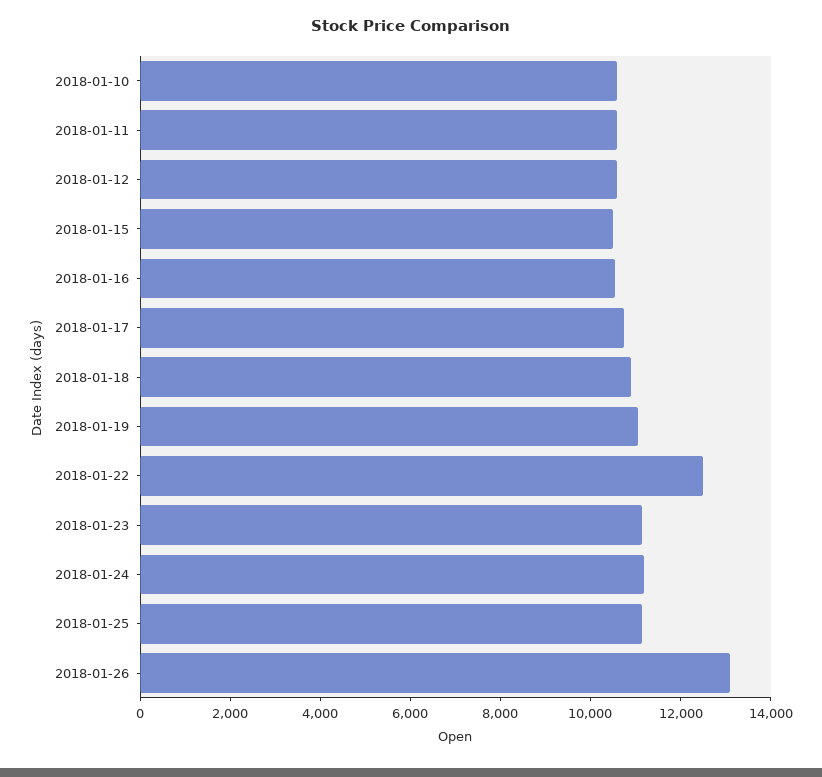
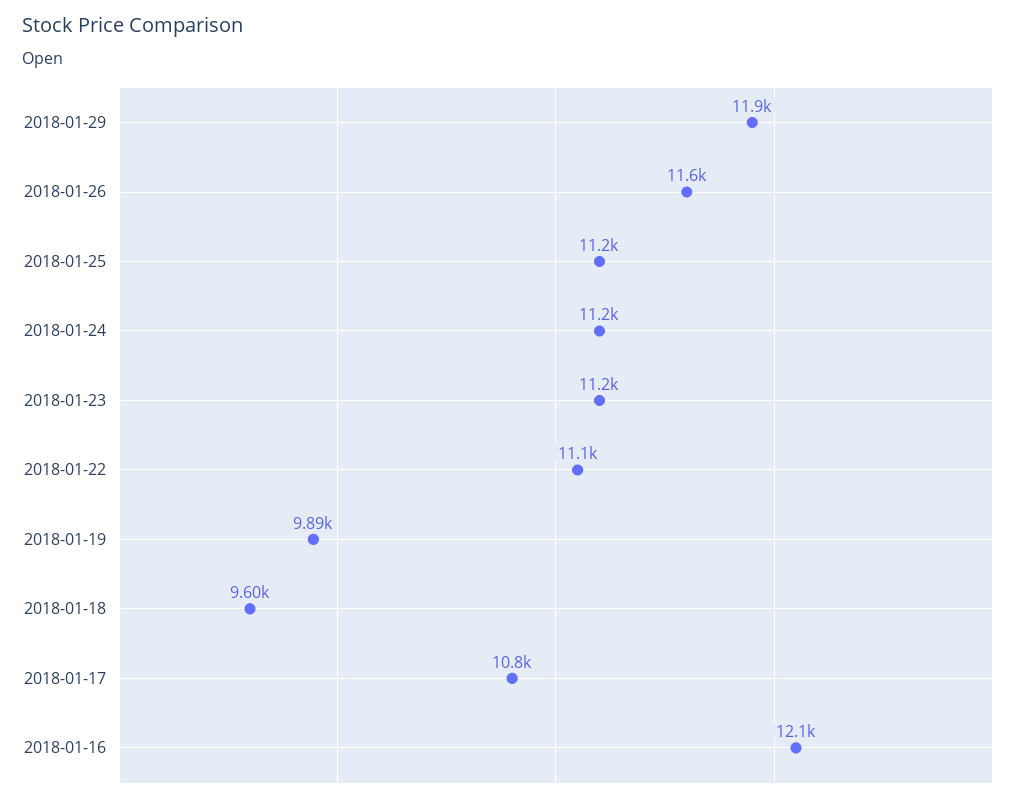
2018-01-10: 10500 -> none
2018-01-11: 10500 -> none
2018-01-12: 10500 -> none
2018-01-15: 10500 -> none
2018-01-16: 10500 -> 12100
2018-01-18: 11000 -> 9600
2018-01-19: 11000 -> 9890
2018-01-22: 12500 -> 11100
2018-01-26: 13000 -> 11600
2018-01-29: none -> 11900

